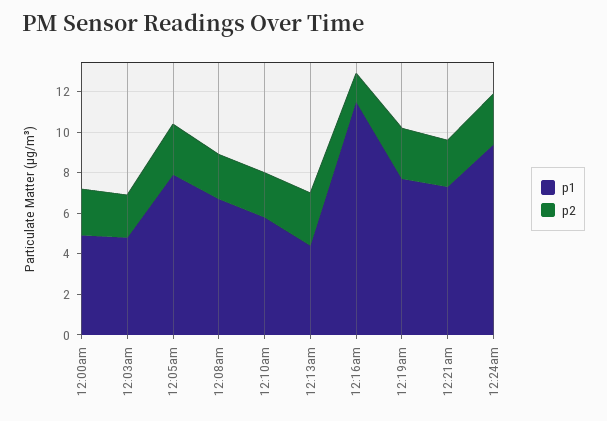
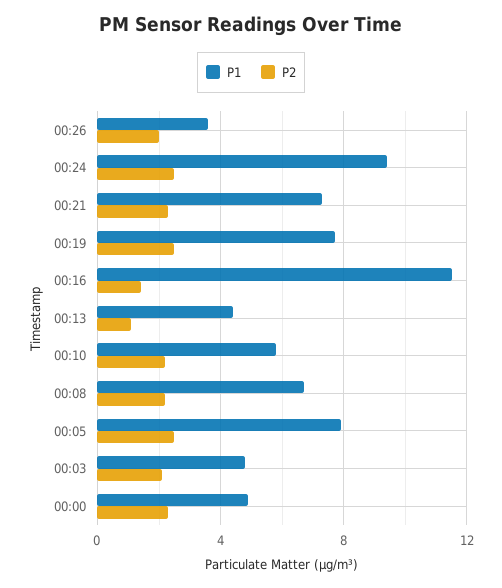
p2, 12:13am: 2.5 -> 1
p1, 00:26: none -> 3.5
p2, 00:26: none -> 2

